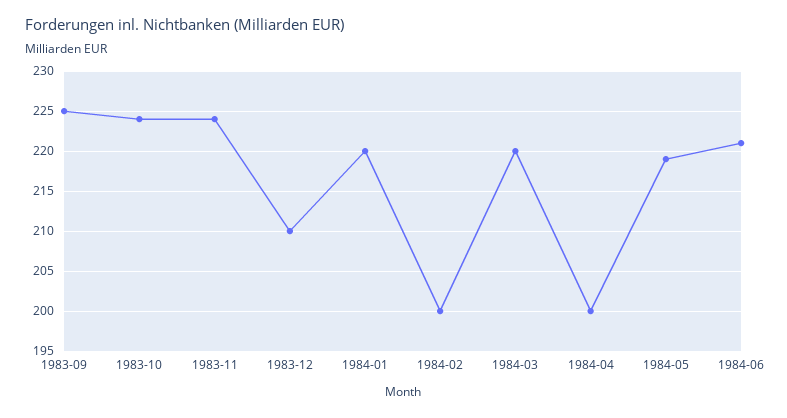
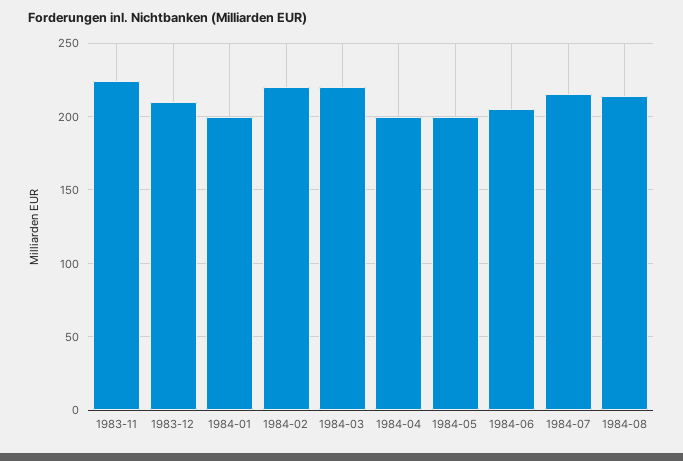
1983-09: 225 -> none
1983-10: 224 -> none
1984-01: 220 -> 200
1984-02: 200 -> 220
1984-05: 219 -> 200
1984-06: 221 -> 205
1984-07: none -> 215
1984-08: none -> 215

